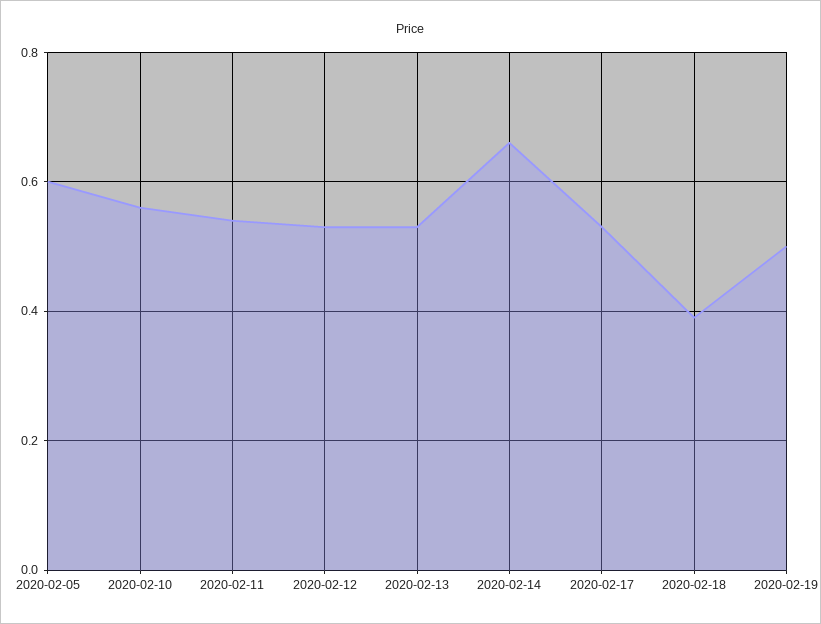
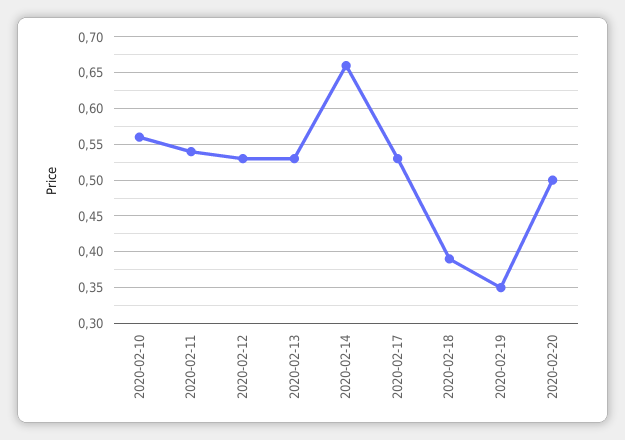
2020-02-05: 0.6 -> none
2020-02-19: 0.5 -> 0.35
2020-02-20: none -> 0.5

